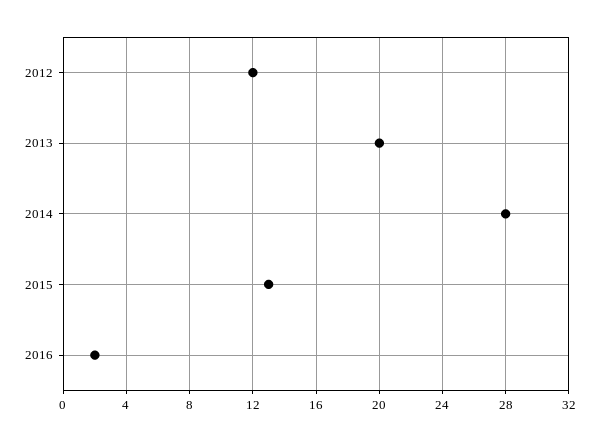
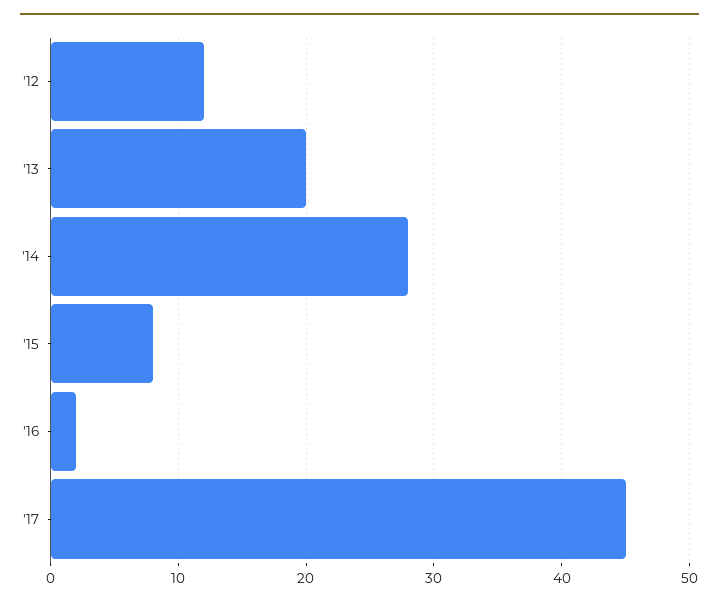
2015: 13 -> 8
'17: none -> 45

